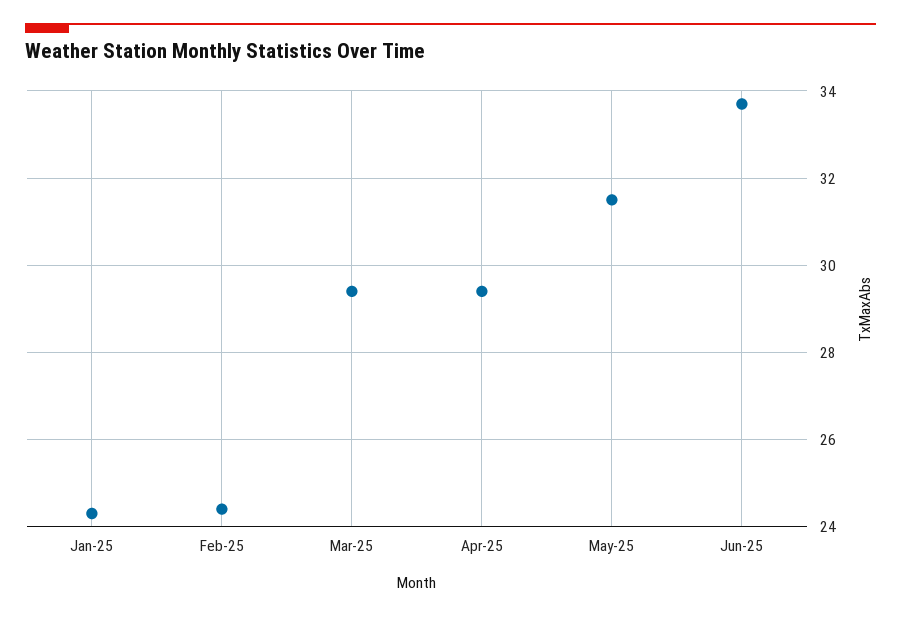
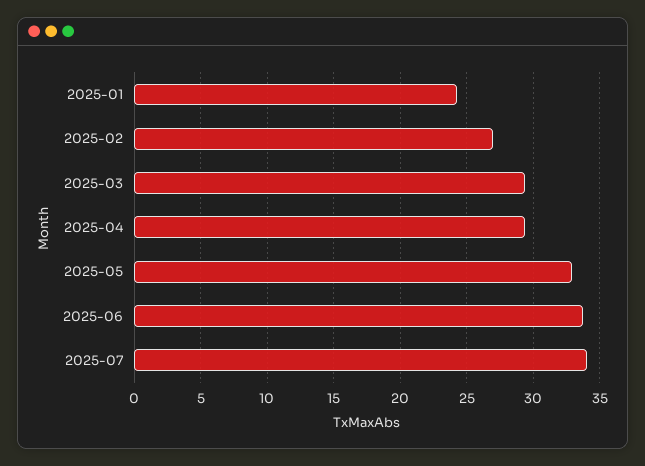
Feb-25: 24.5 -> 27
May-25: 31.5 -> 33
2025-07: none -> 34

